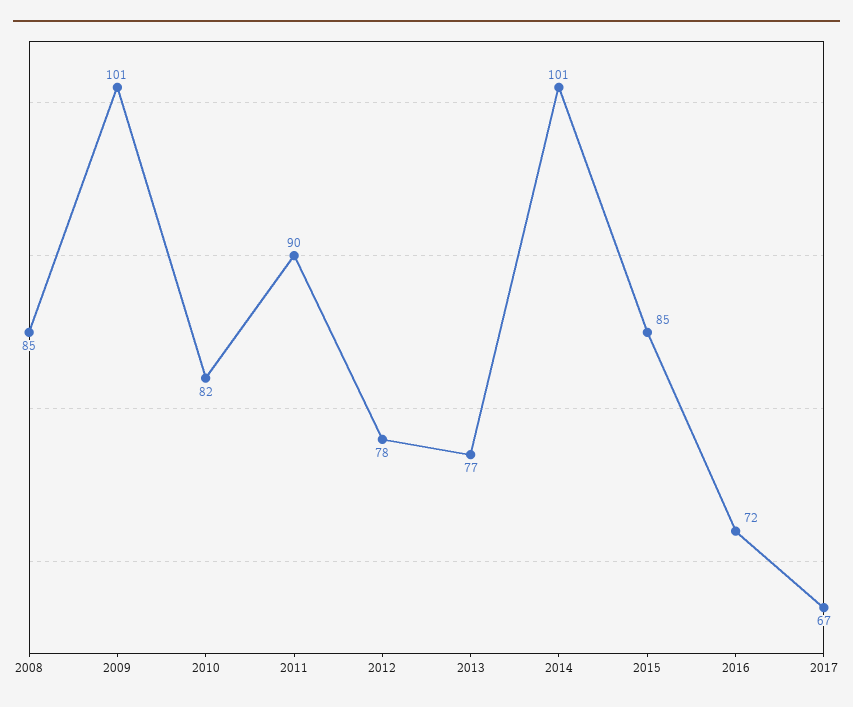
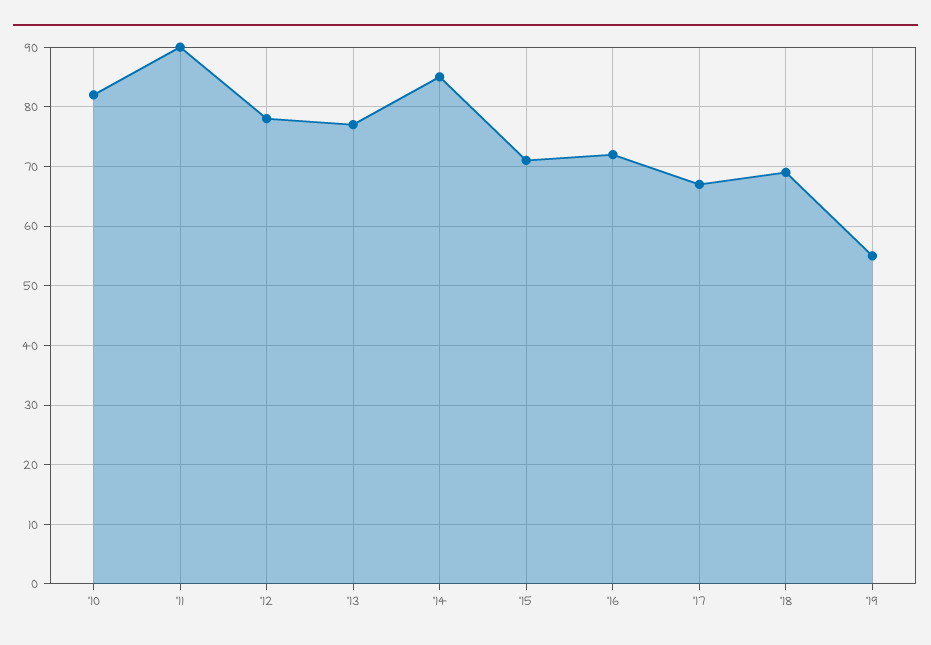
2008: 85 -> none
2009: 101 -> none
2014: 101 -> 85
2015: 85 -> 70
'18: none -> 70
'19: none -> 55

